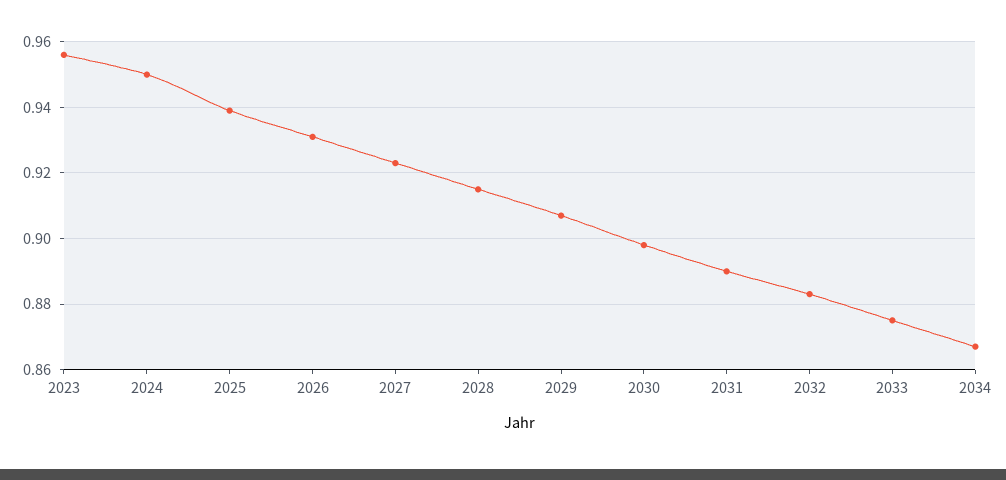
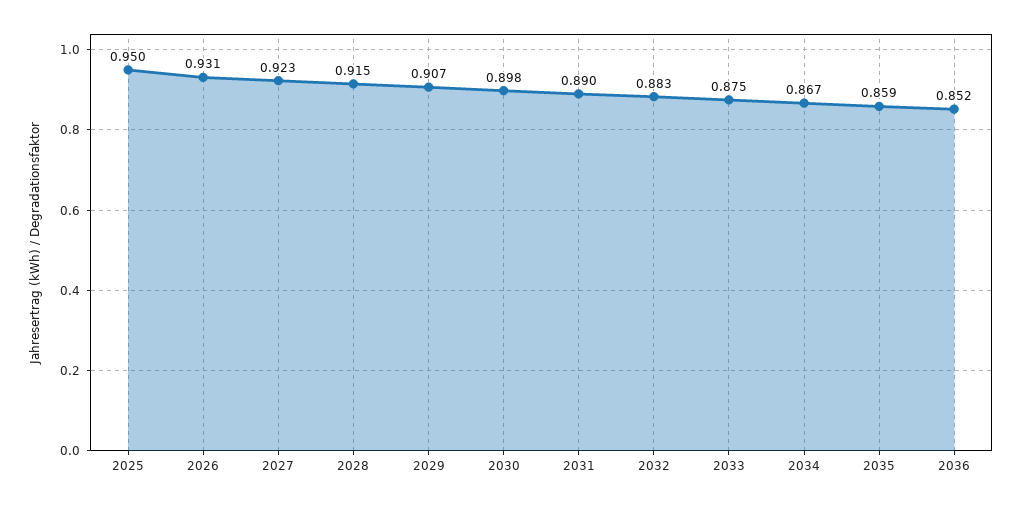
2023: 0.955 -> none
2024: 0.95 -> none
2025: 0.94 -> 0.95
2035: none -> 0.859
2036: none -> 0.852

